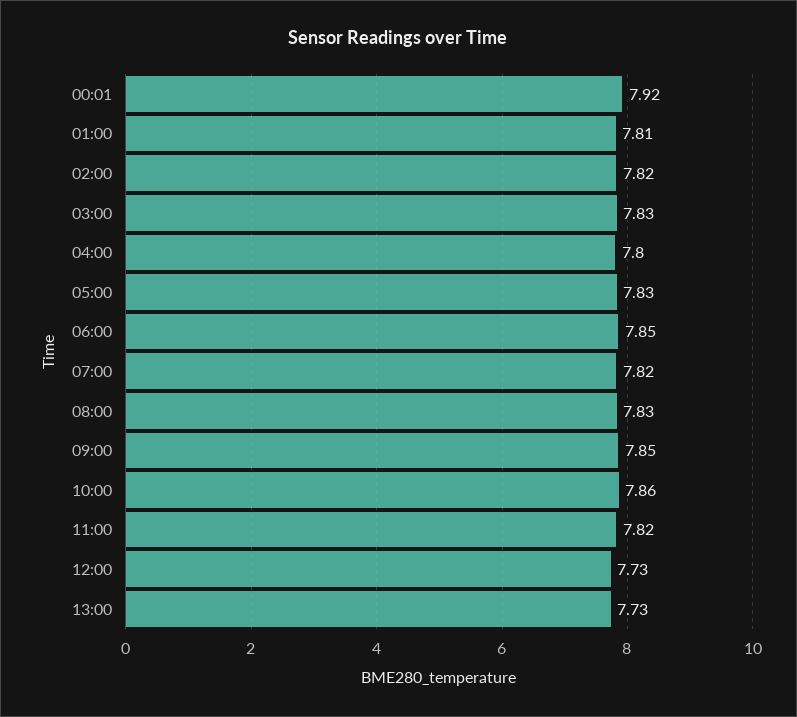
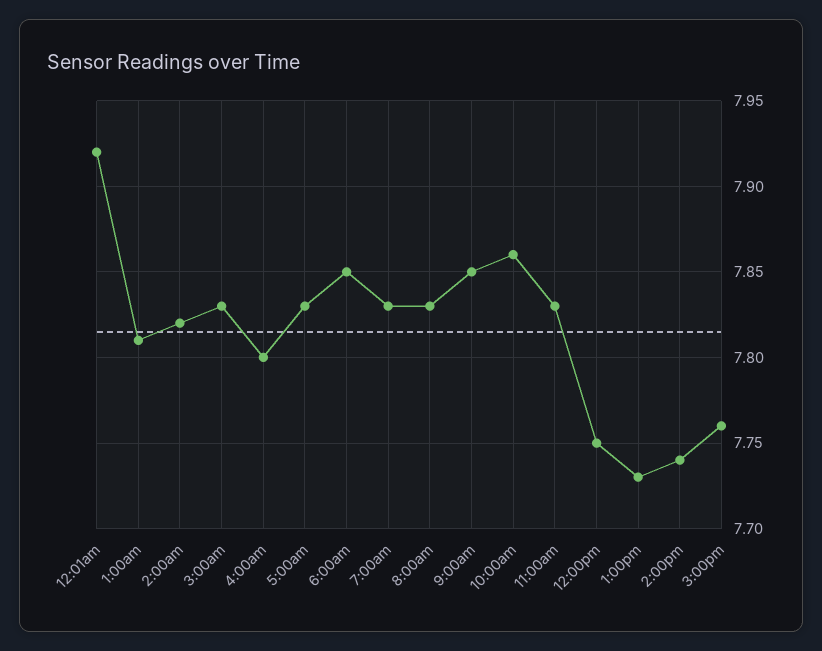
07:00: 7.82 -> 7.83
11:00: 7.82 -> 7.83
12:00: 7.73 -> 7.75
2:00pm: none -> 7.74
3:00pm: none -> 7.76

